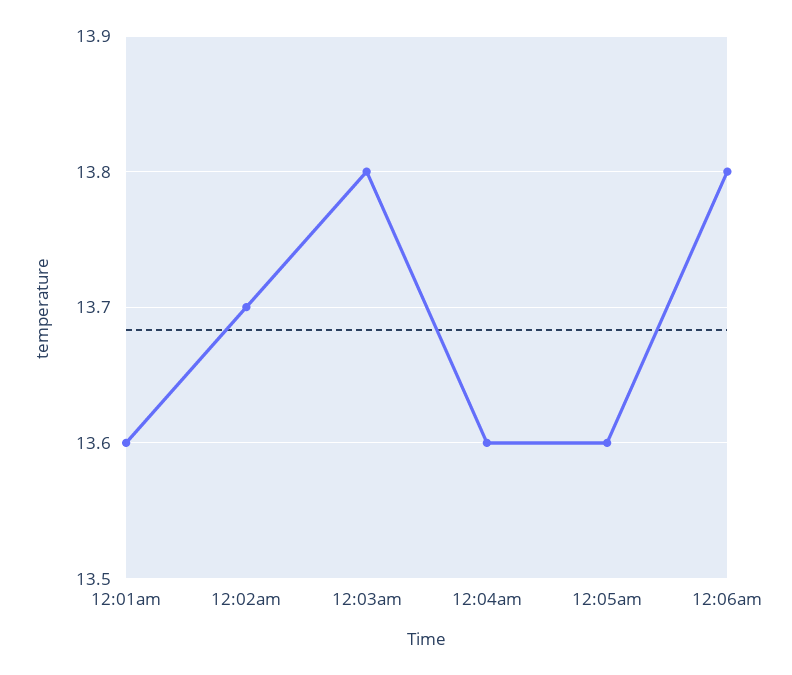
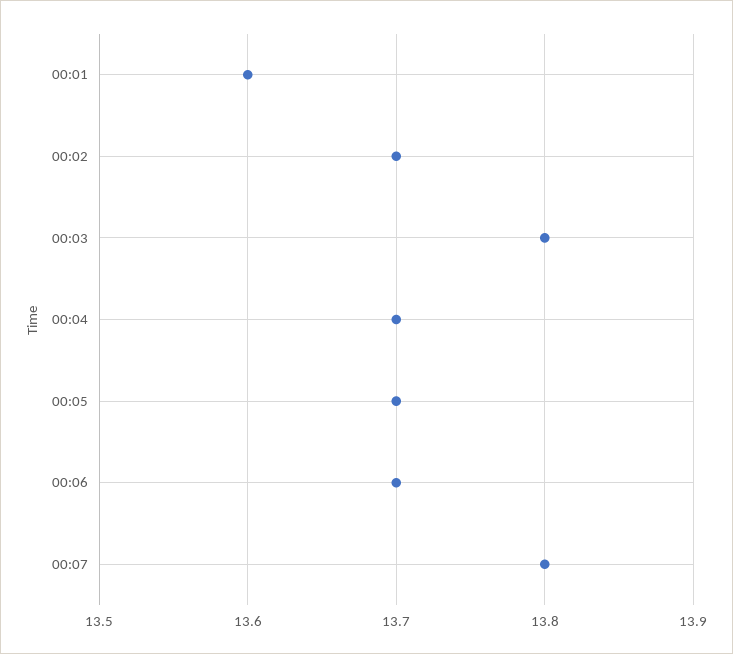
12:04am: 13.6 -> 13.7
12:05am: 13.6 -> 13.7
12:06am: 13.8 -> 13.7
00:07: none -> 13.8

